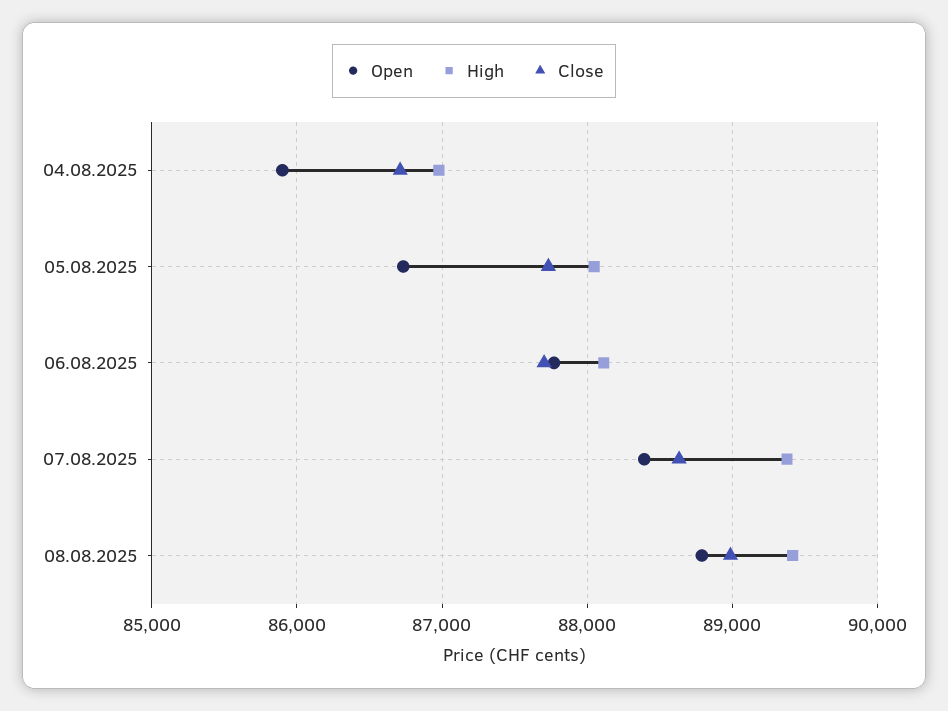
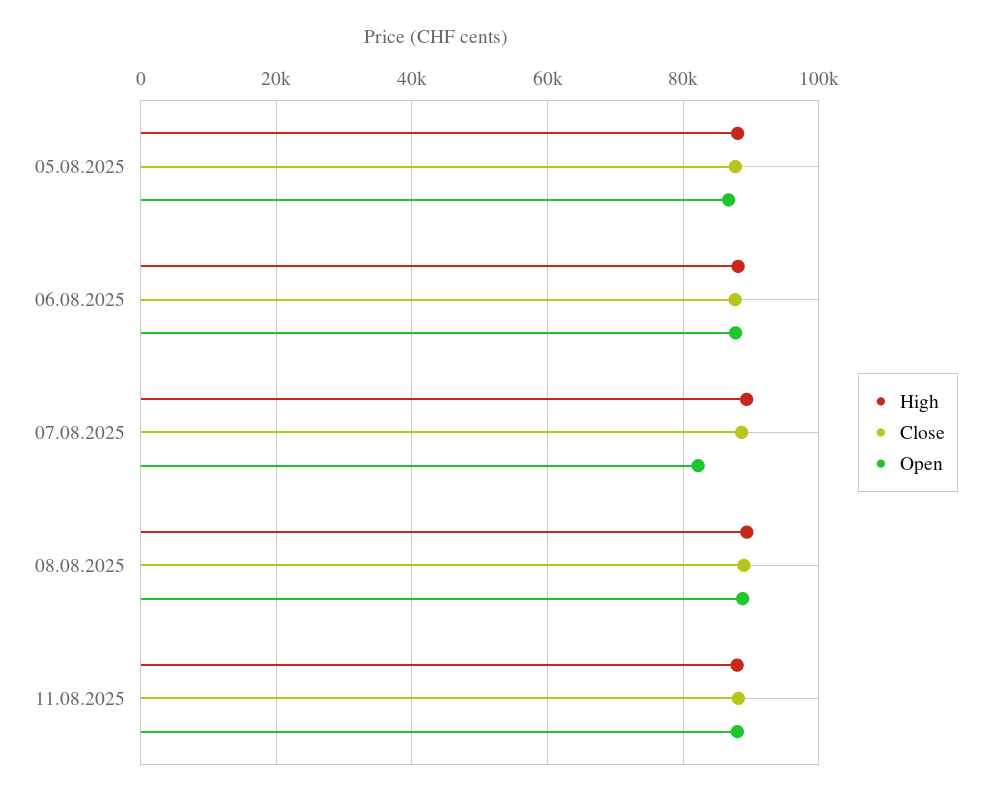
Open, 04.08.2025: 85900 -> none
High, 04.08.2025: 87000 -> none
Close, 04.08.2025: 86700 -> none
Open, 07.08.2025: 88400 -> 82000
High, 11.08.2025: none -> 88000
Close, 11.08.2025: none -> 88000
Open, 11.08.2025: none -> 88000

